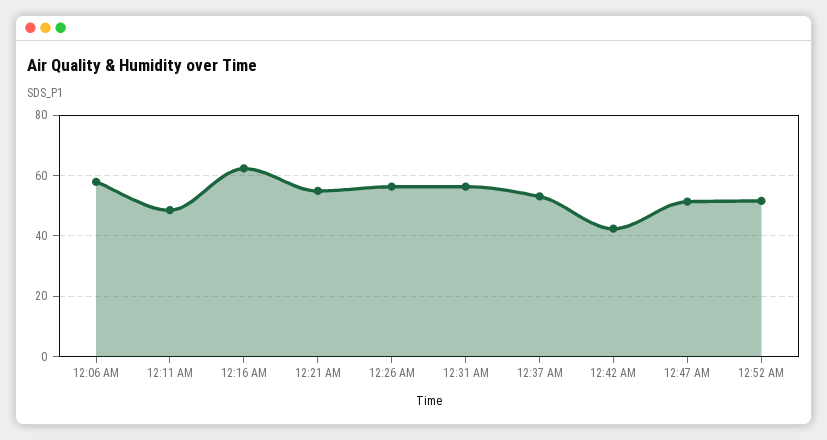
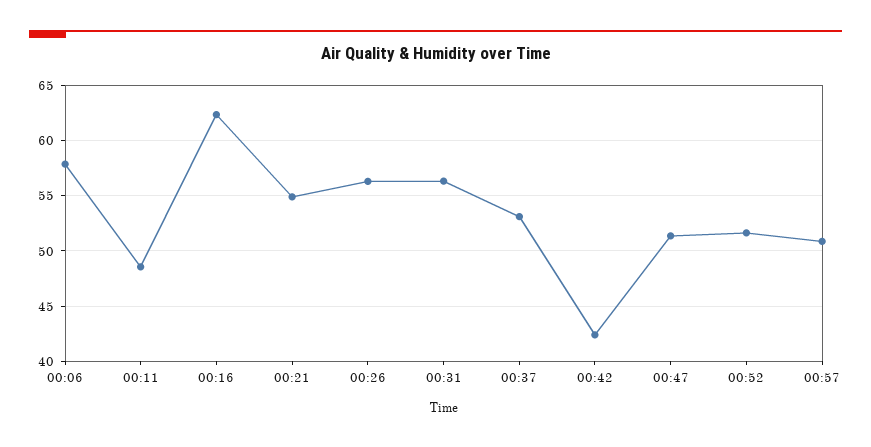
00:57: none -> 51

